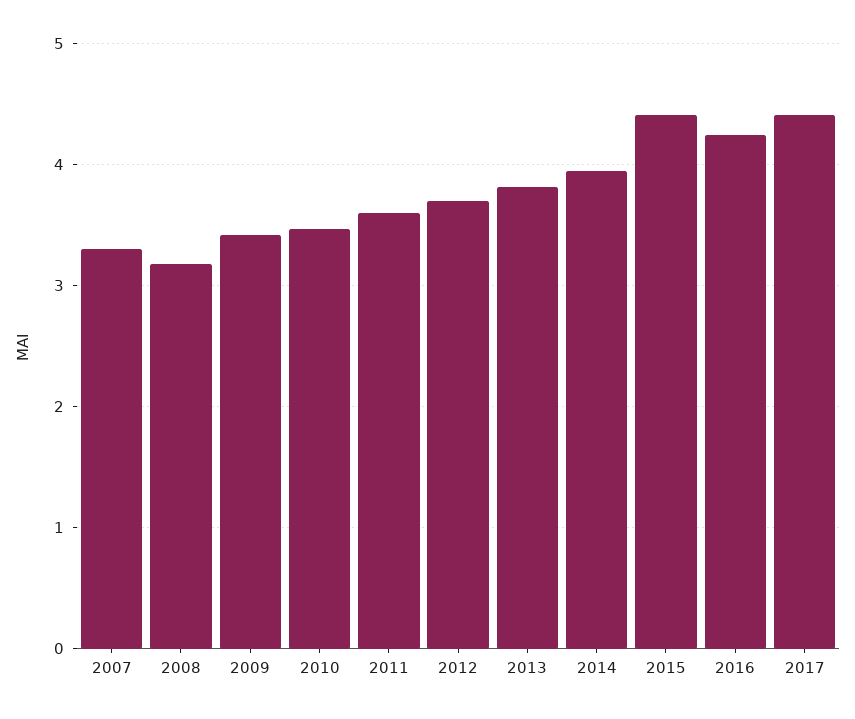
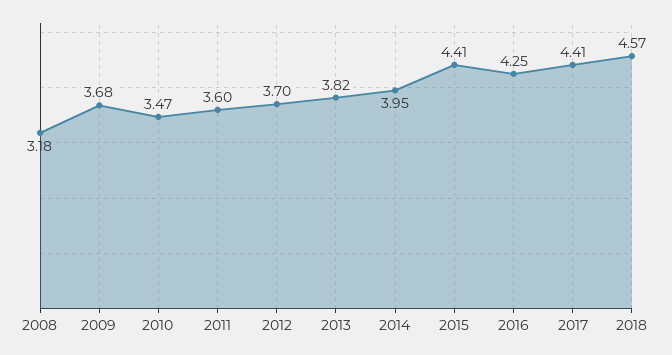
2007: 3.3 -> none
2009: 3.4 -> 3.68
2018: none -> 4.57

